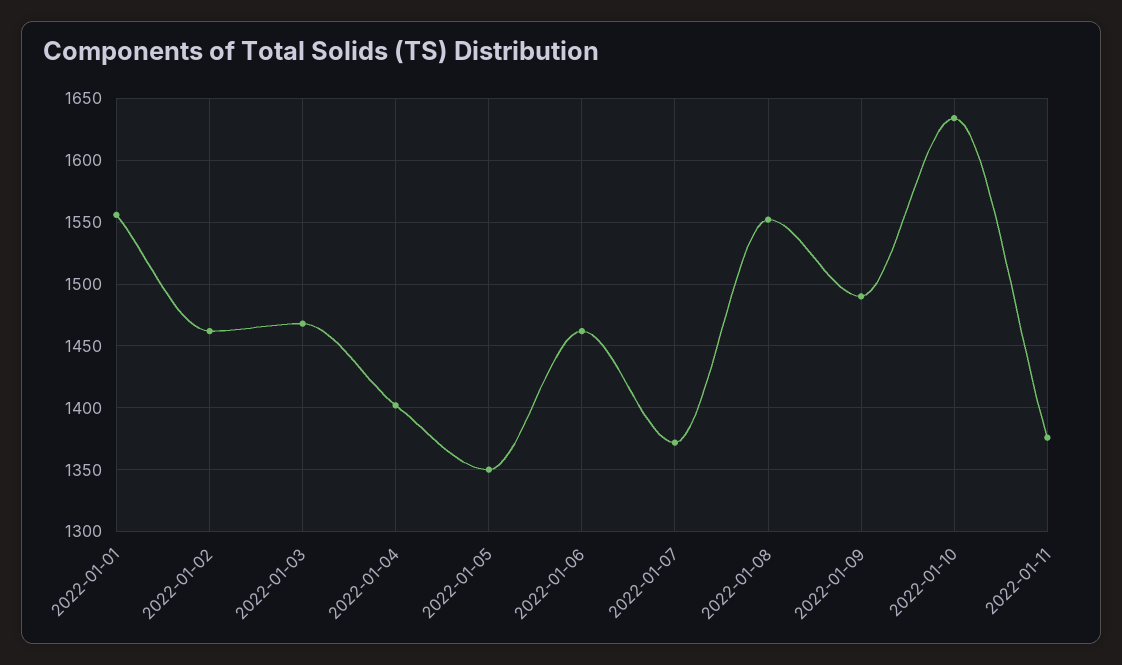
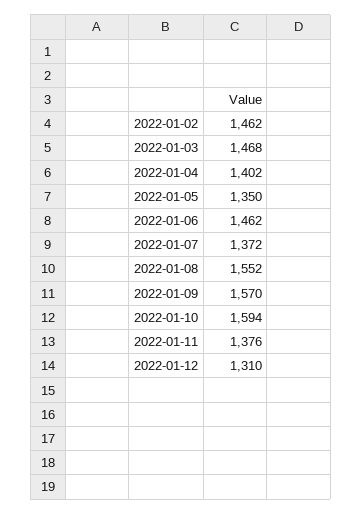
2022-01-01: 1555 -> none
2022-01-09: 1490 -> 1570
2022-01-10: 1635 -> 1594
2022-01-12: none -> 1310

